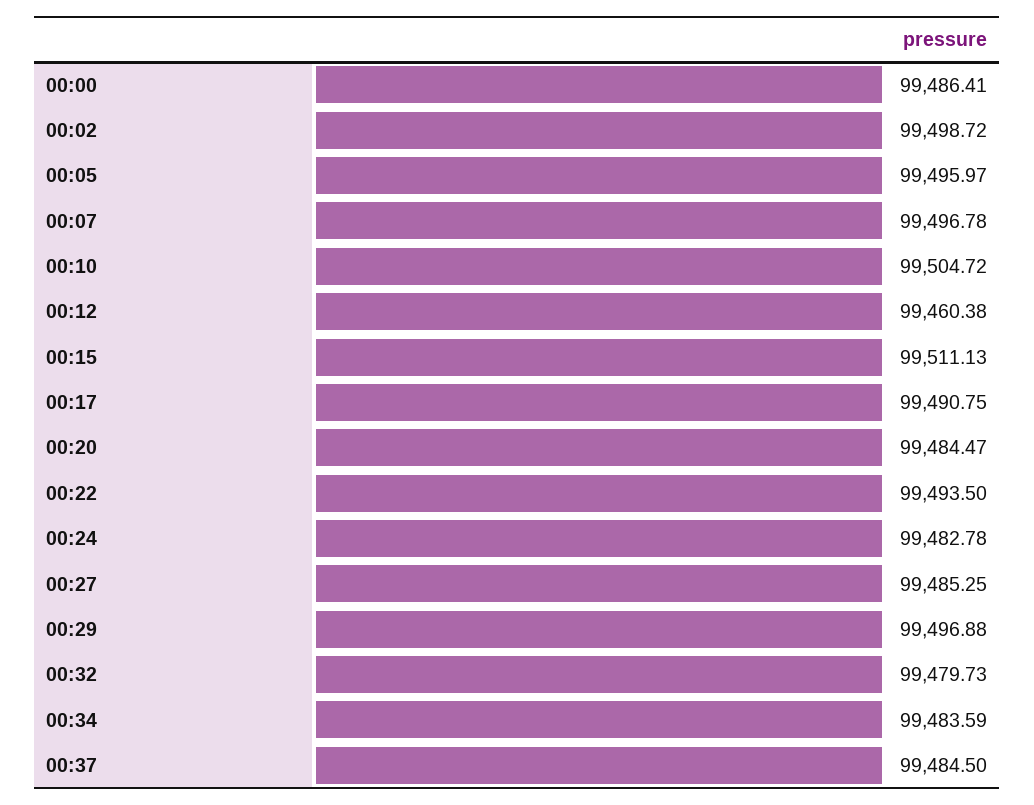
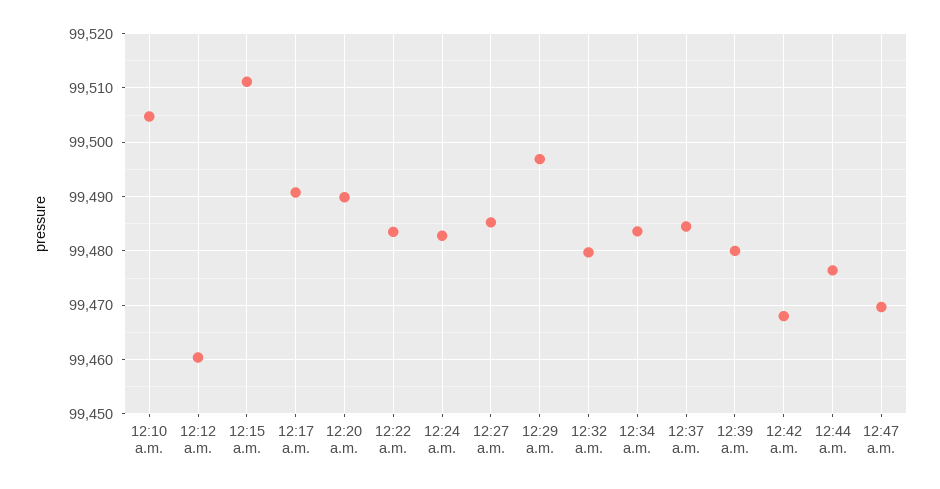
00:00: 99486.41 -> none
00:02: 99498.72 -> none
00:05: 99495.97 -> none
00:07: 99496.78 -> none
00:20: 99484.47 -> 99490
00:22: 99493.5 -> 99484
12:39 a.m.: none -> 99480
12:42 a.m.: none -> 99468
12:44 a.m.: none -> 99476
12:47 a.m.: none -> 99470

